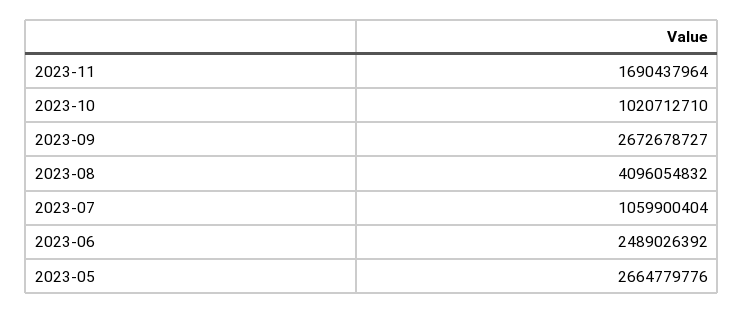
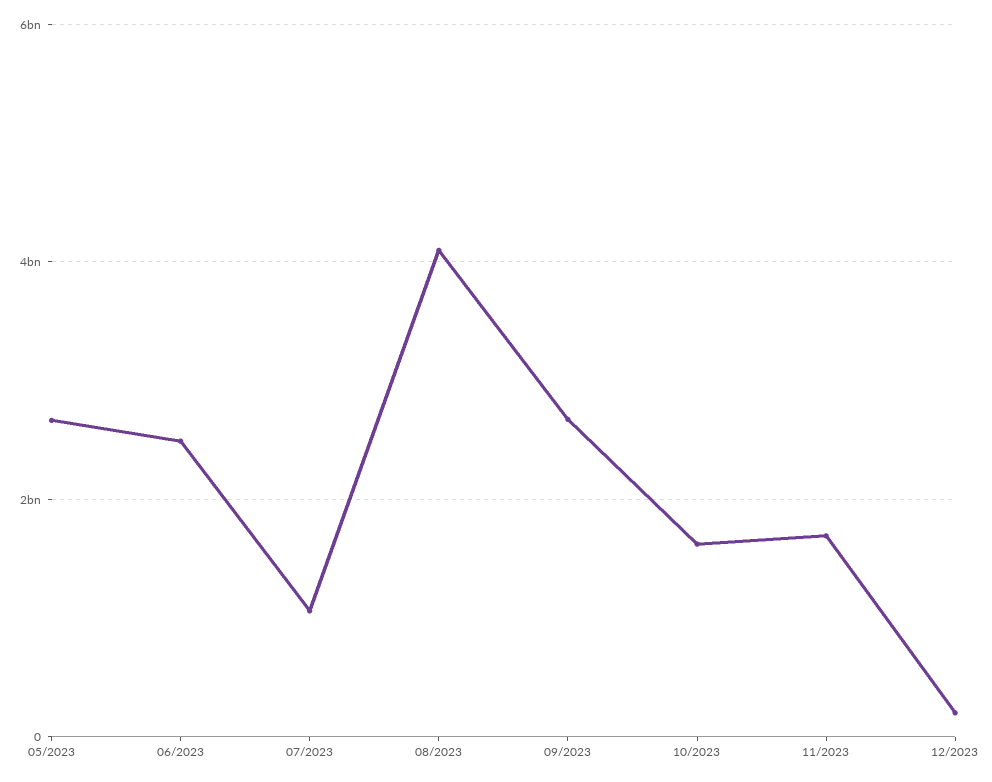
2023-10: 1020712710 -> 1600000000
12/2023: none -> 200000000

